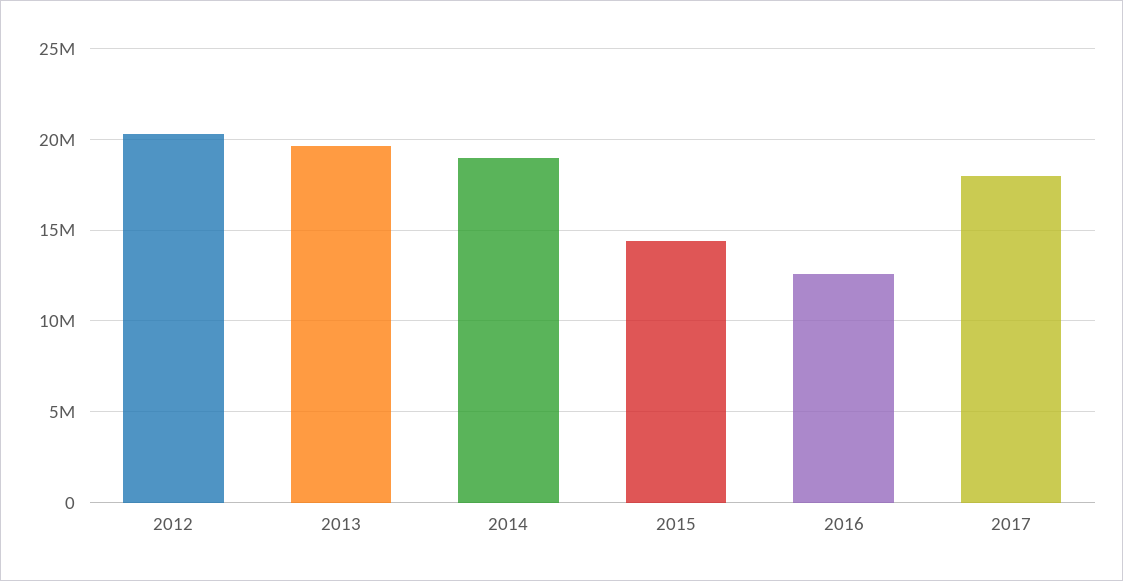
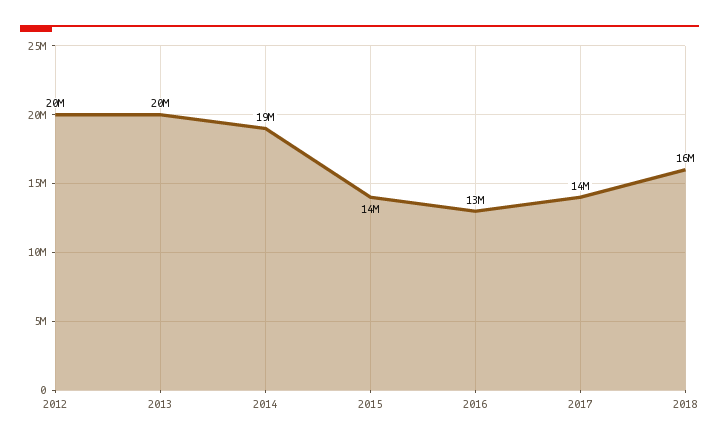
2017: 18000000 -> 14000000
2018: none -> 16000000

